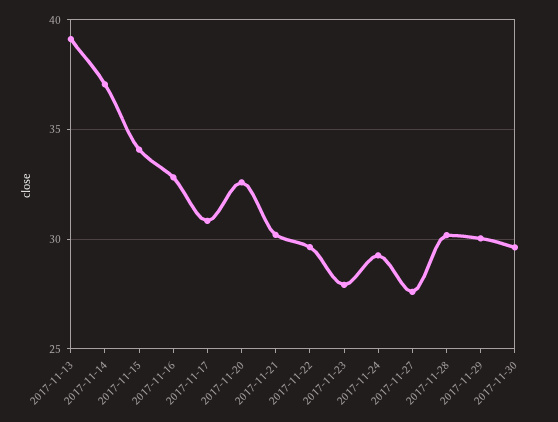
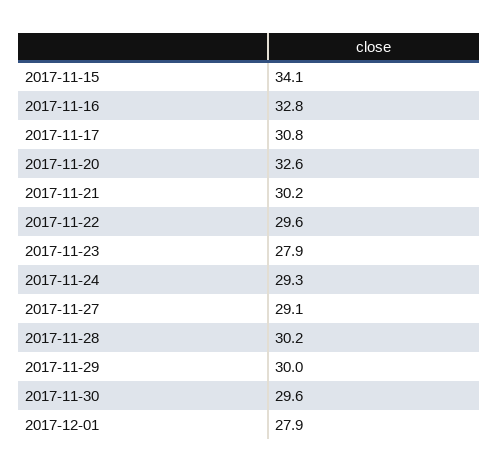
2017-11-13: 39 -> none
2017-11-14: 37 -> none
2017-11-27: 27.5 -> 29.1
2017-12-01: none -> 27.9

